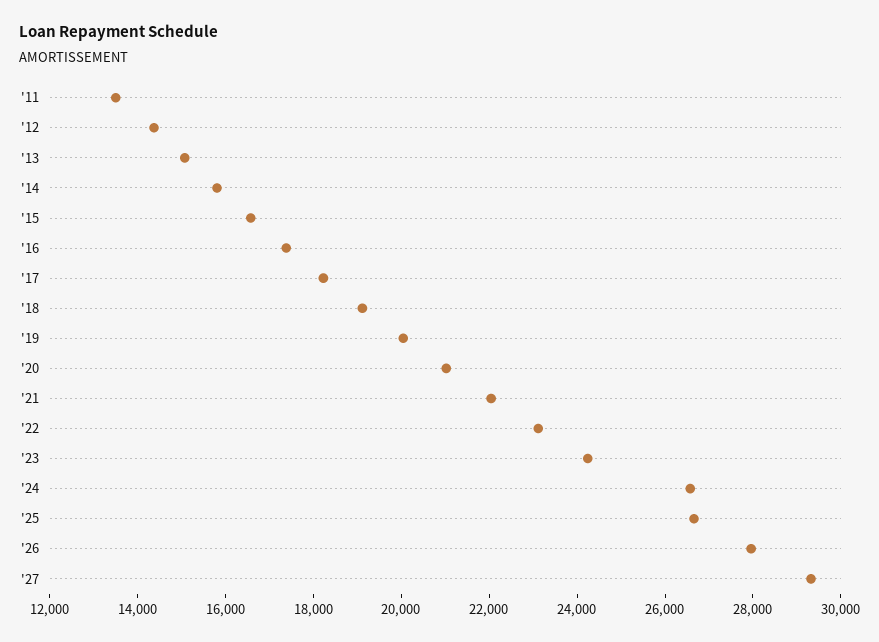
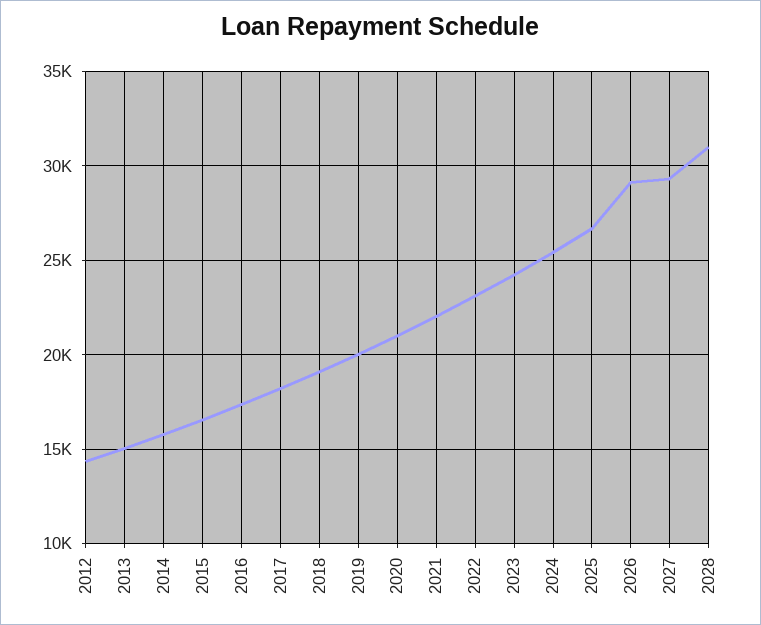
'11: 13500 -> none
'24: 26500 -> 25500
'26: 28000 -> 29000
2028: none -> 31000

